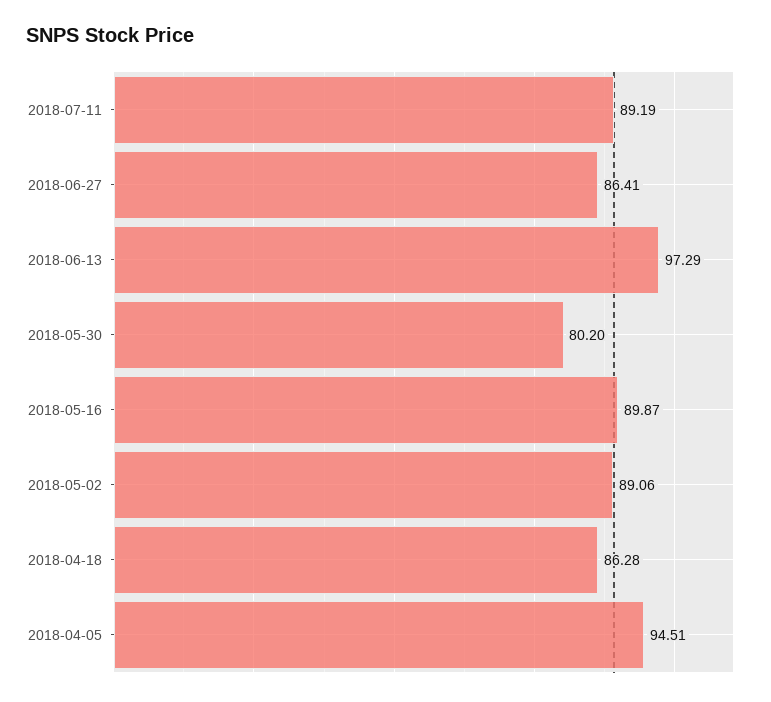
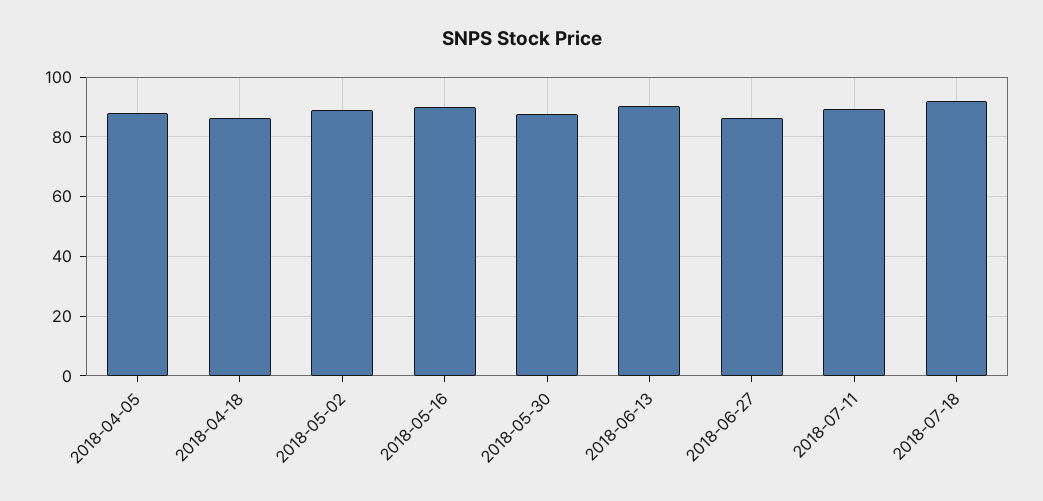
2018-06-13: 97.29 -> 90
2018-05-30: 80.2 -> 87.5
2018-04-05: 94.51 -> 87.5
2018-07-18: none -> 92.5

